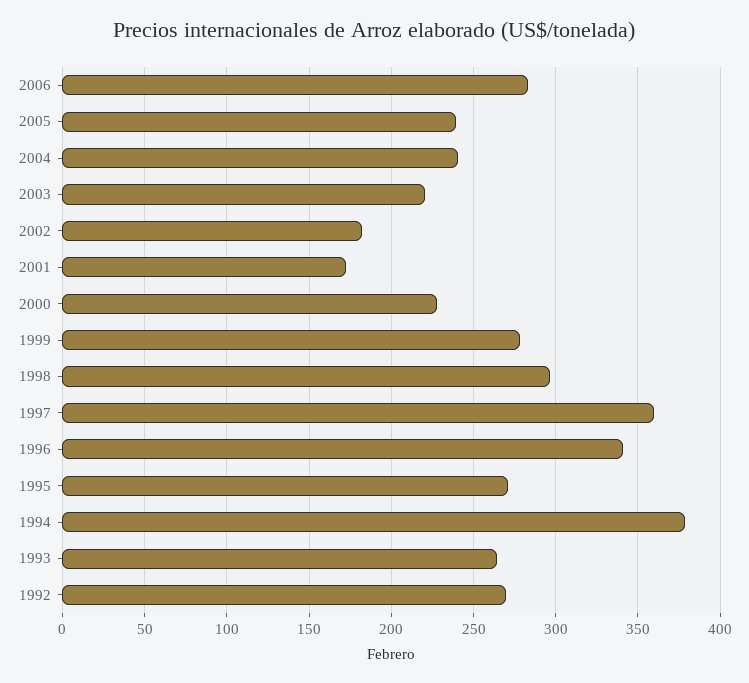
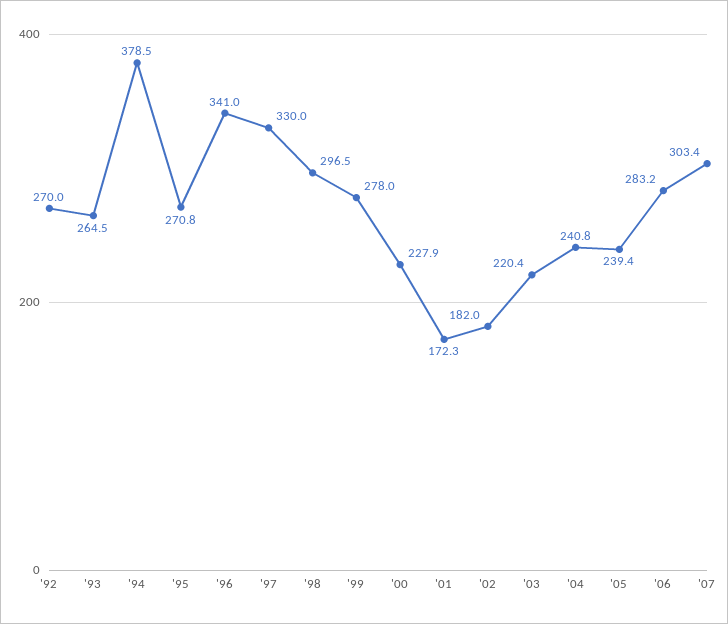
1997: 360 -> 330
'07: none -> 303.4

